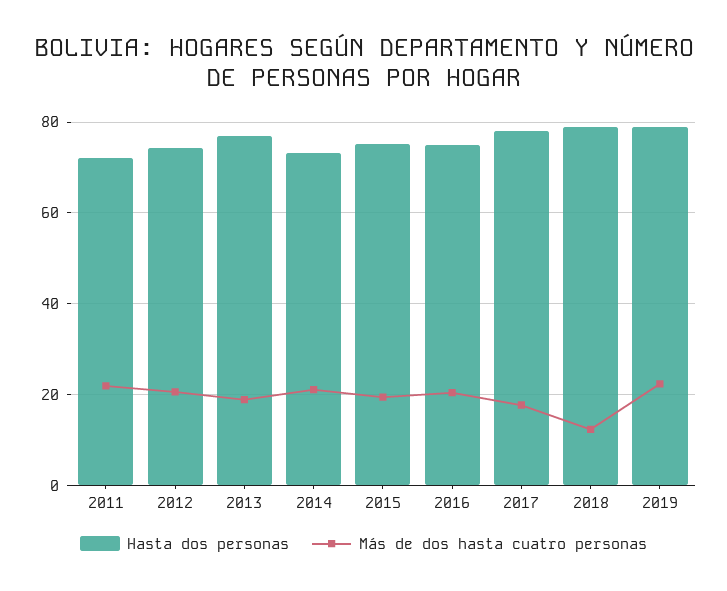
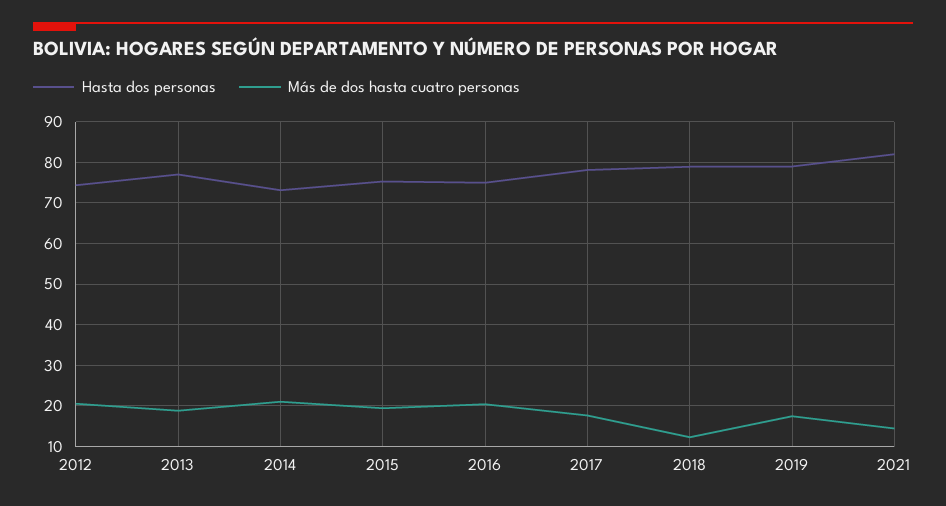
Hasta dos personas, 2011: 72 -> none
Más de dos hasta cuatro personas, 2011: 22 -> none
Más de dos hasta cuatro personas, 2019: 22 -> 18
Hasta dos personas, 2021: none -> 82
Más de dos hasta cuatro personas, 2021: none -> 14

